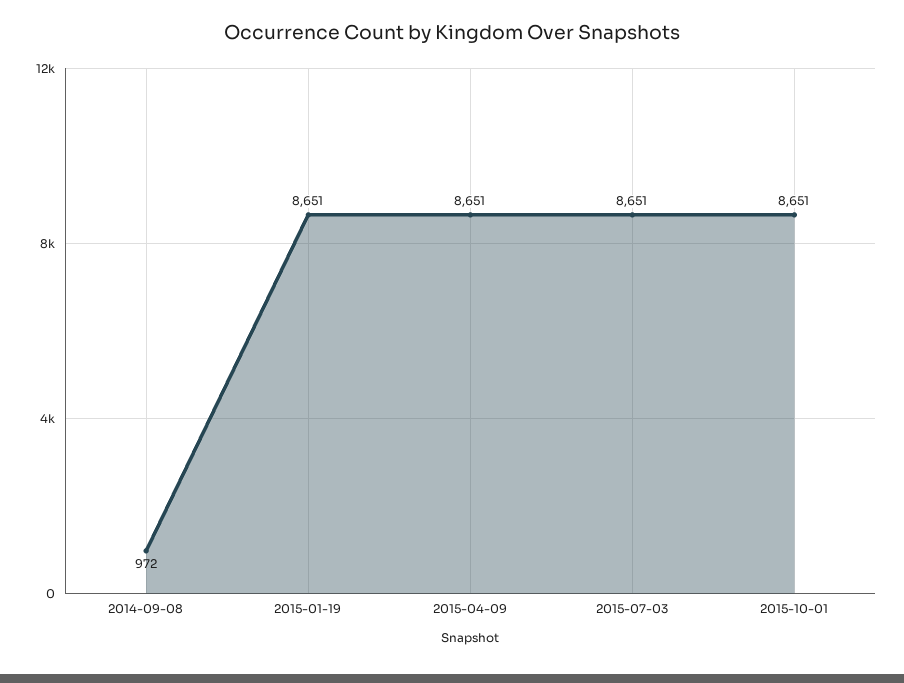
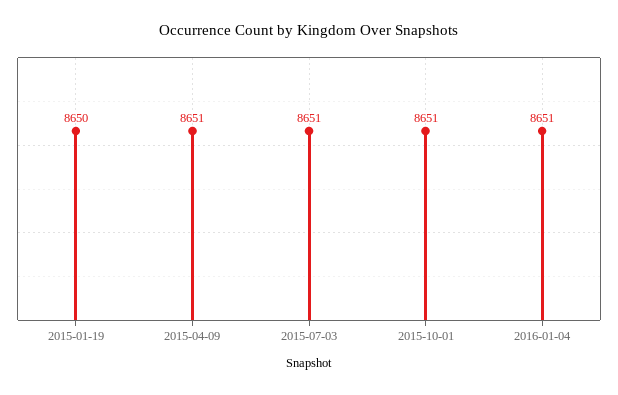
2014-09-08: 972 -> none
2015-01-19: 8651 -> 8650
2016-01-04: none -> 8651

